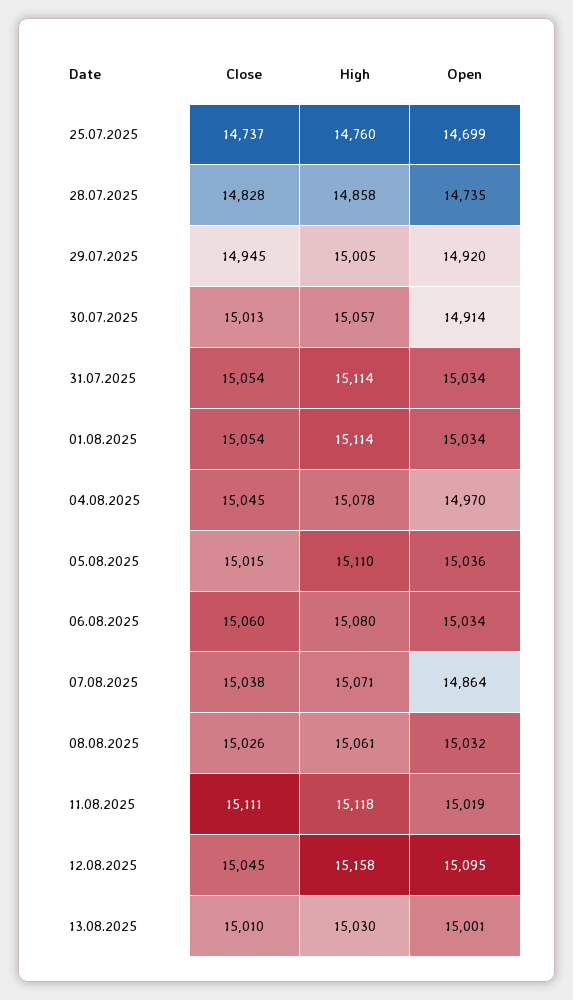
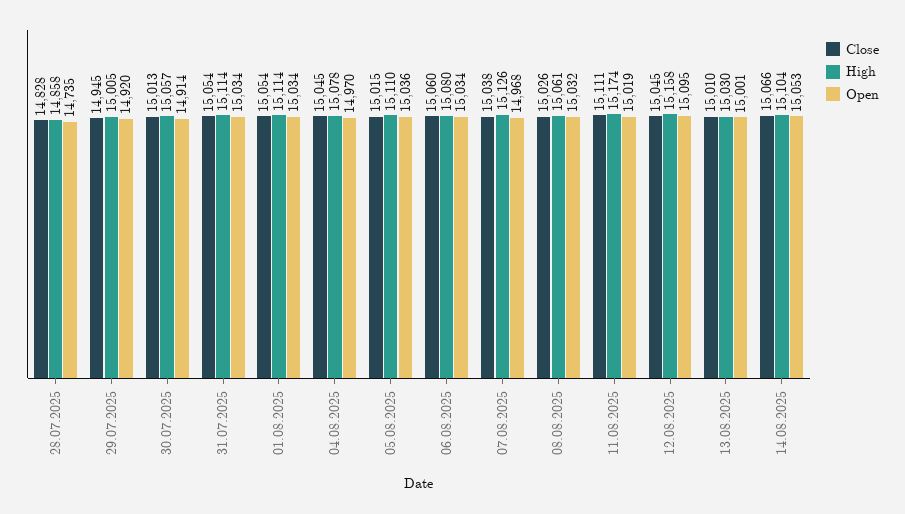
Close, 25.07.2025: 14737 -> none
High, 25.07.2025: 14760 -> none
Open, 25.07.2025: 14699 -> none
High, 07.08.2025: 15071 -> 15126
Open, 07.08.2025: 14864 -> 14968
High, 11.08.2025: 15118 -> 15174
Close, 14.08.2025: none -> 15066
High, 14.08.2025: none -> 15104
Open, 14.08.2025: none -> 15053

